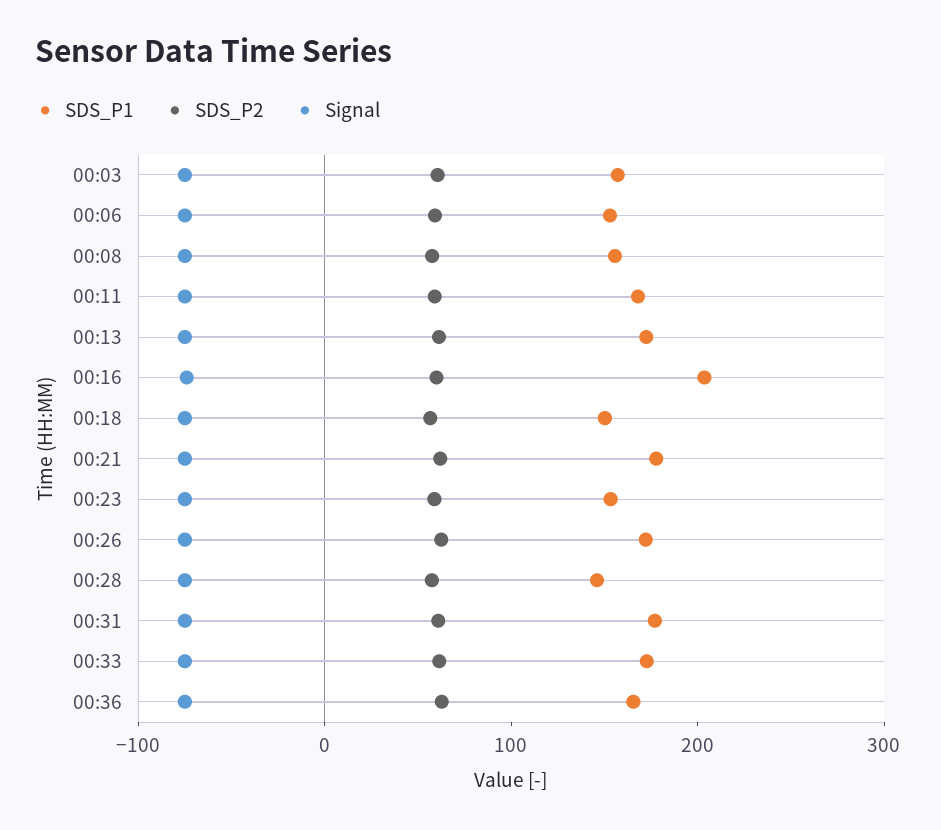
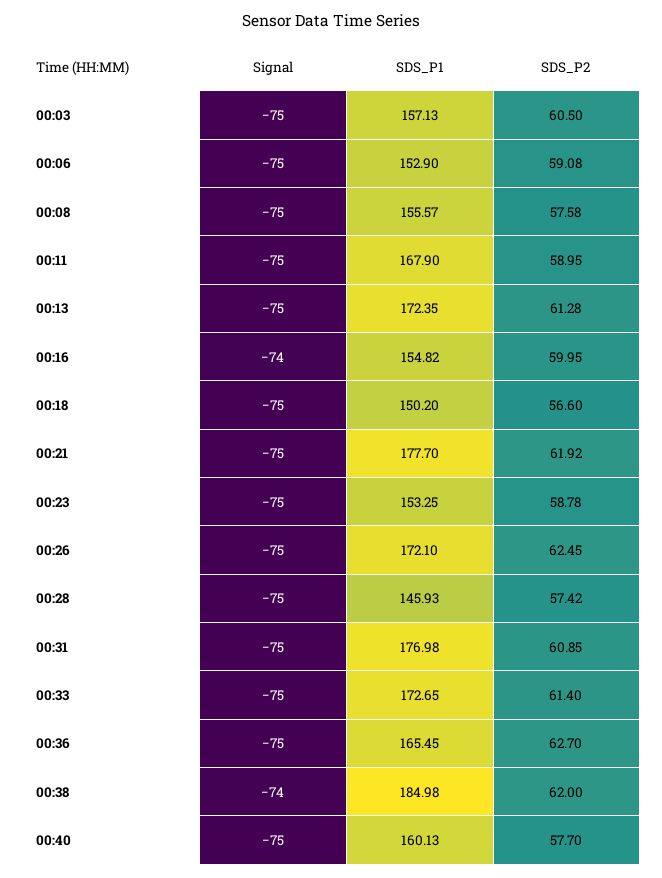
SDS_P1, 00:16: 200 -> 154.82
Signal, 00:38: none -> -74
SDS_P1, 00:38: none -> 184.98
SDS_P2, 00:38: none -> 62
Signal, 00:40: none -> -75
SDS_P1, 00:40: none -> 160.13
SDS_P2, 00:40: none -> 57.7

